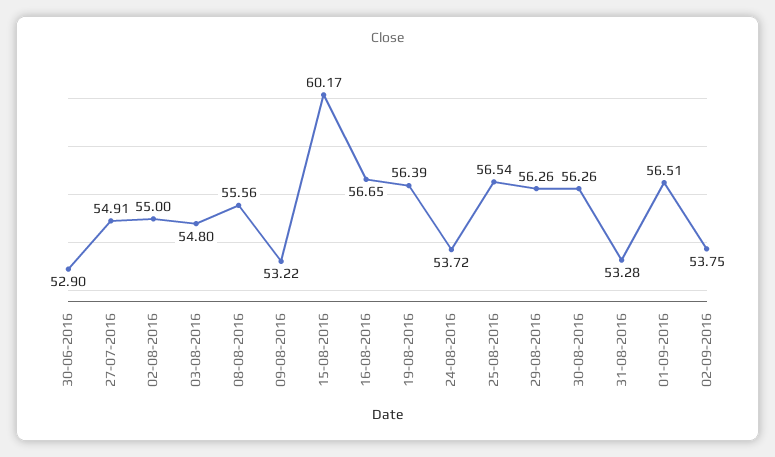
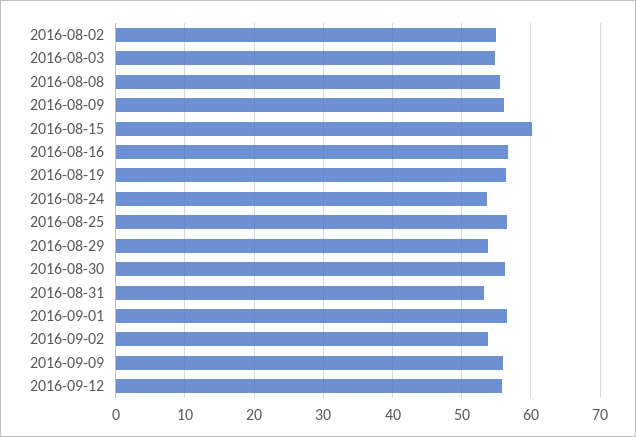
30-06-2016: 52.9 -> none
27-07-2016: 54.91 -> none
09-08-2016: 53.22 -> 56
29-08-2016: 56.26 -> 54
2016-09-09: none -> 56
2016-09-12: none -> 56

